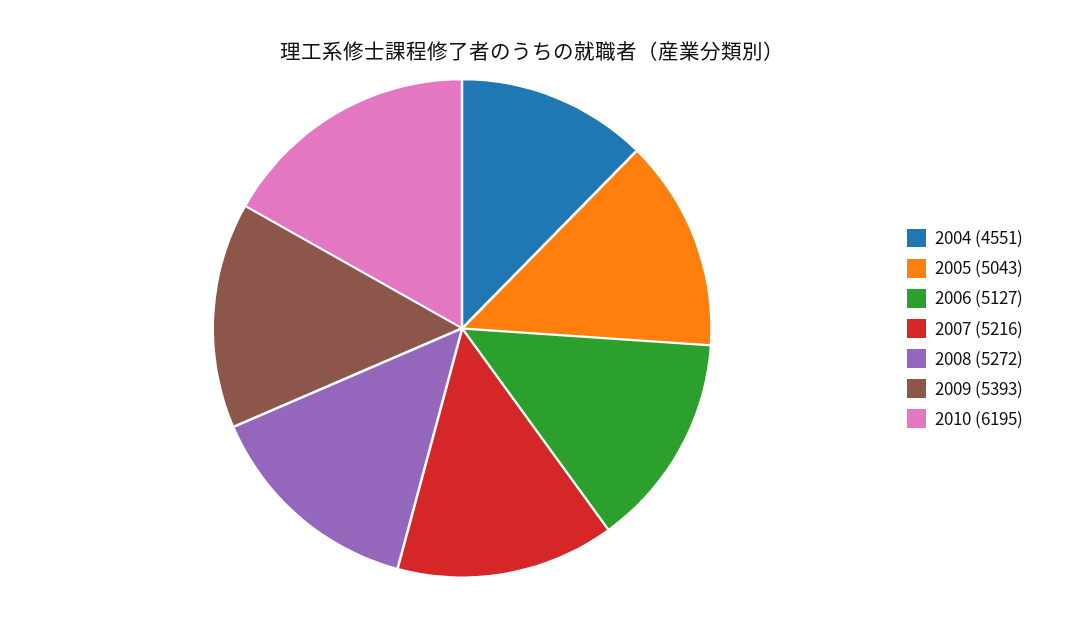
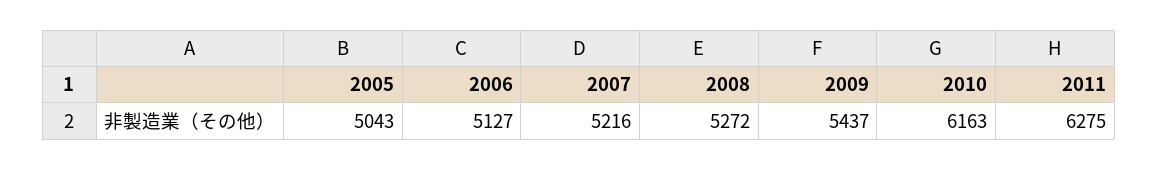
2004: 4551 -> none
2009: 5393 -> 5437
2010: 6195 -> 6163
2011: none -> 6275

